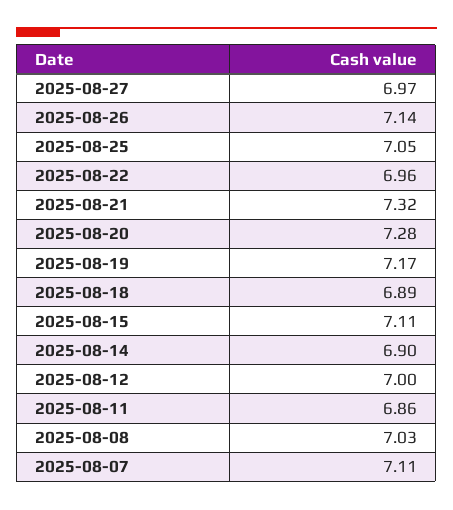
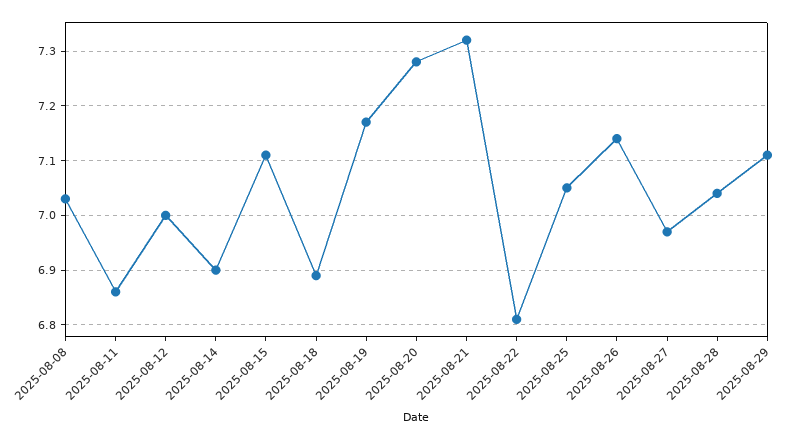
2025-08-22: 6.96 -> 6.8
2025-08-07: 7.11 -> none
2025-08-28: none -> 7.05
2025-08-29: none -> 7.1

